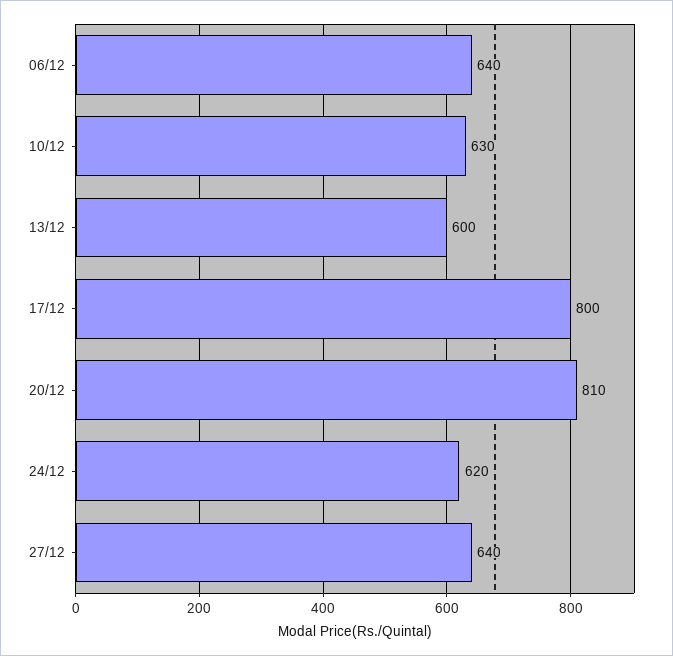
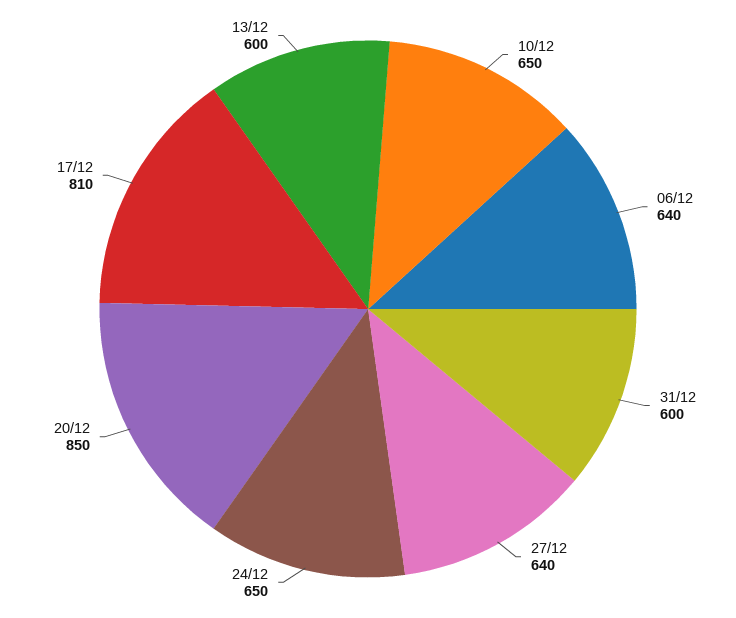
10/12: 630 -> 650
17/12: 800 -> 810
20/12: 810 -> 850
24/12: 620 -> 650
31/12: none -> 600

